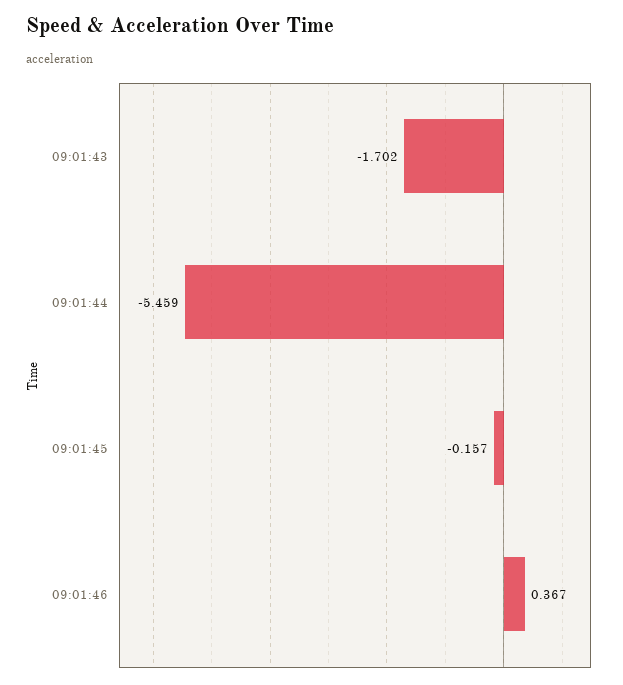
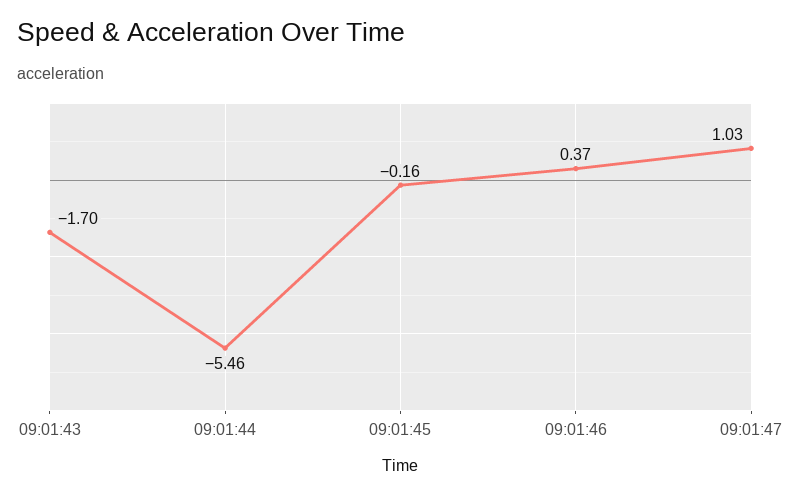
09:01:47: none -> 1.03

